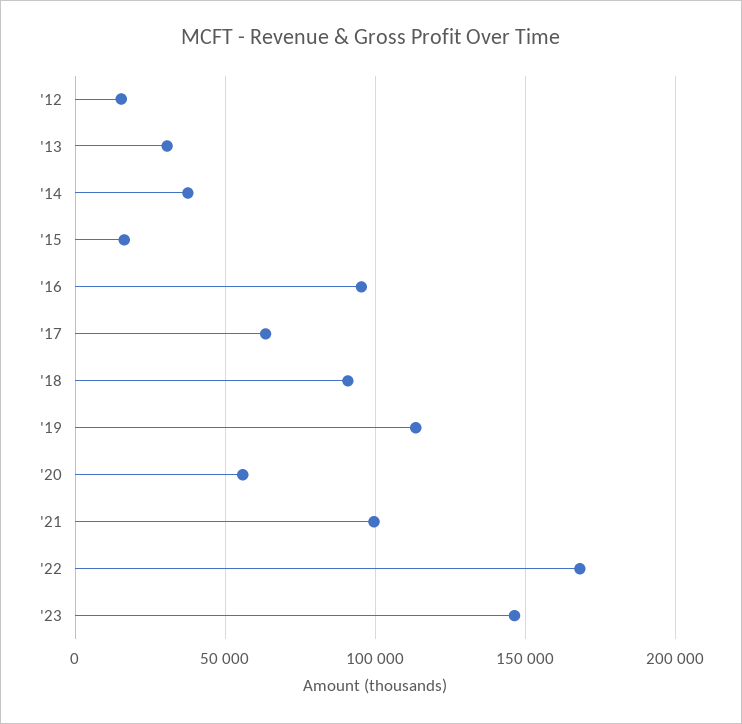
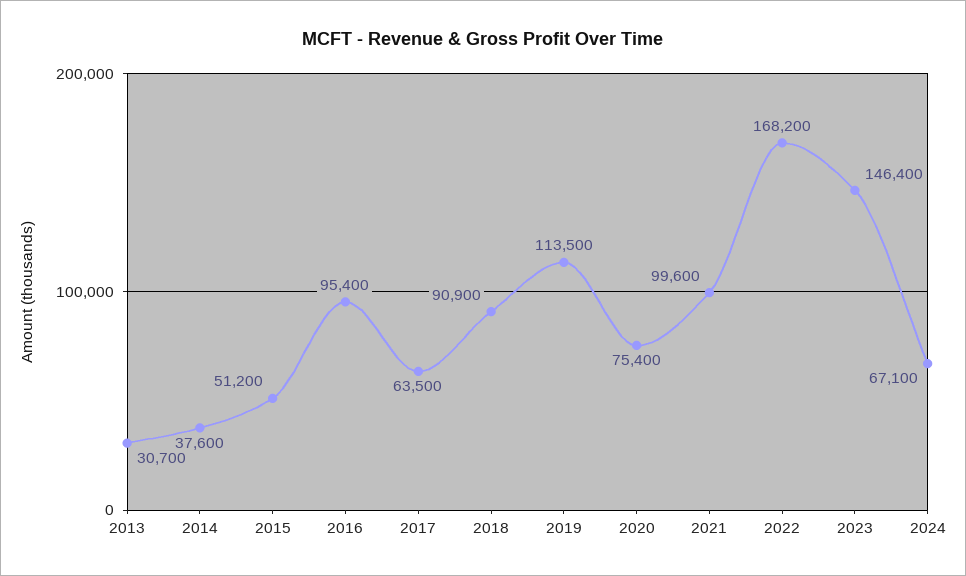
'12: 15000 -> none
'15: 15000 -> 51200
'20: 55000 -> 75400
2024: none -> 67100

